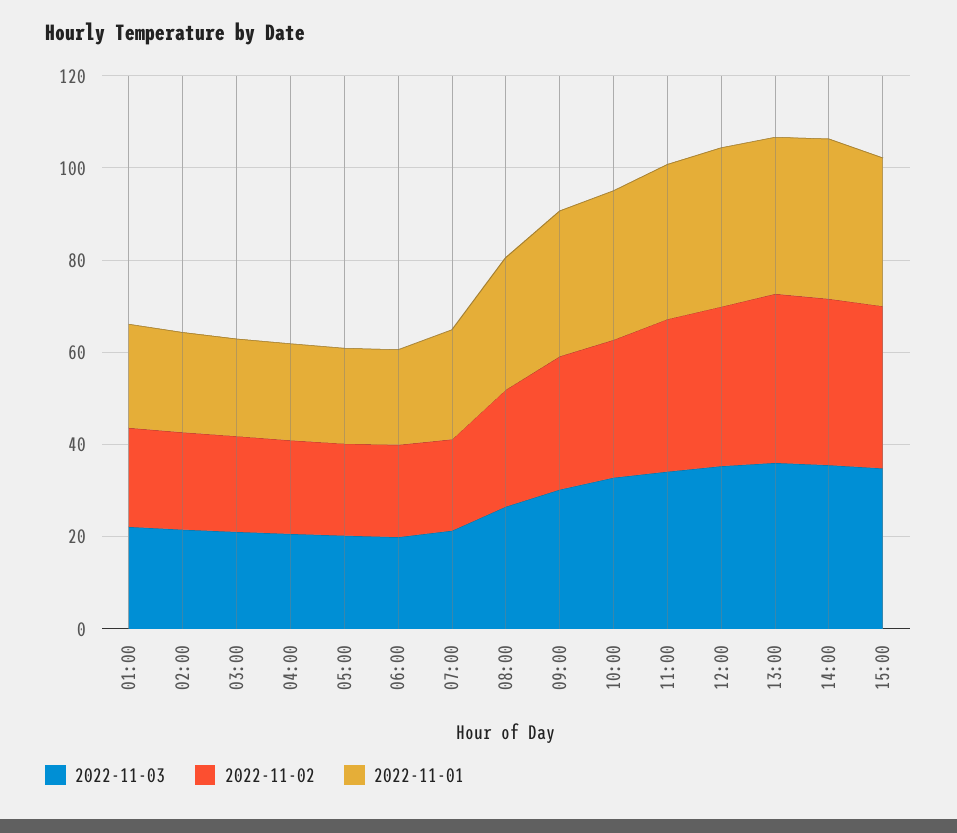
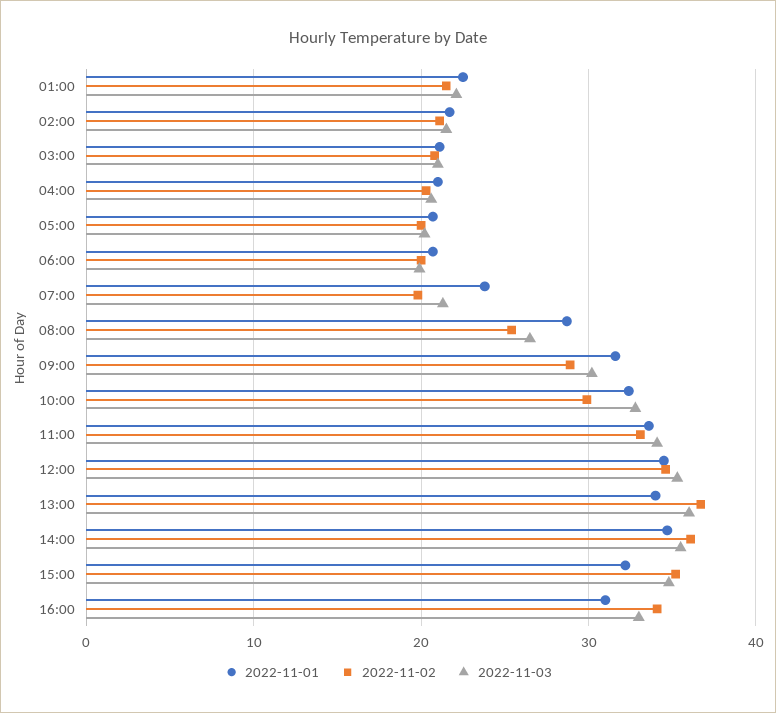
2022-11-01, 16:00: none -> 31
2022-11-02, 16:00: none -> 34
2022-11-03, 16:00: none -> 33

